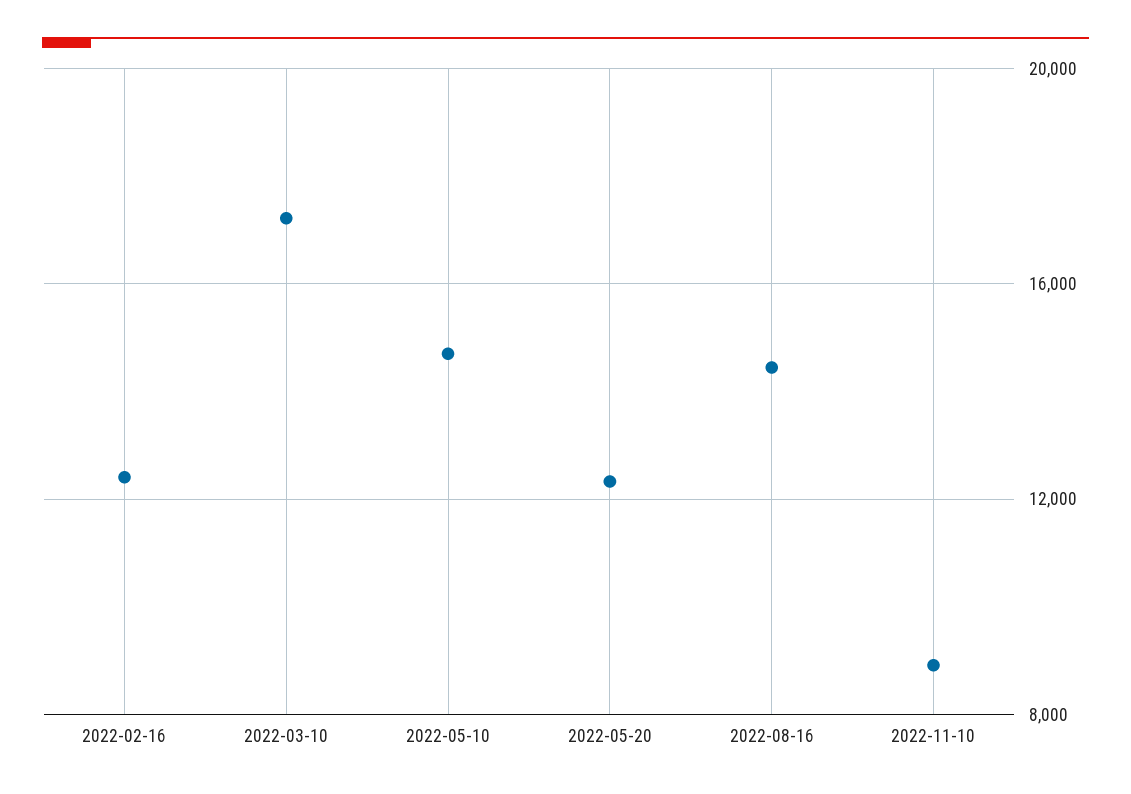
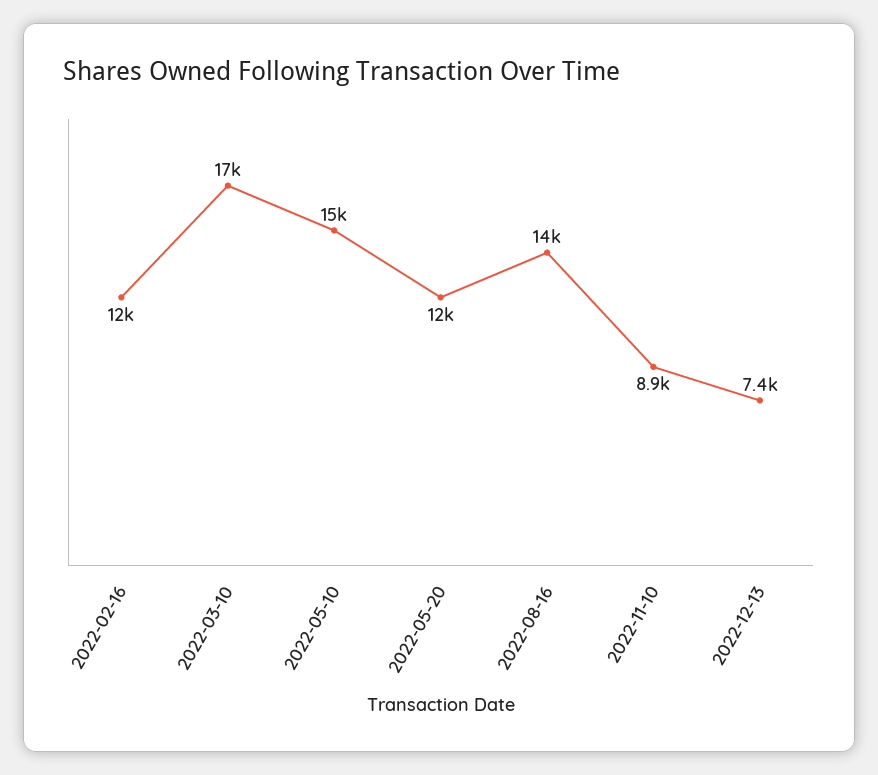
2022-12-13: none -> 7400

